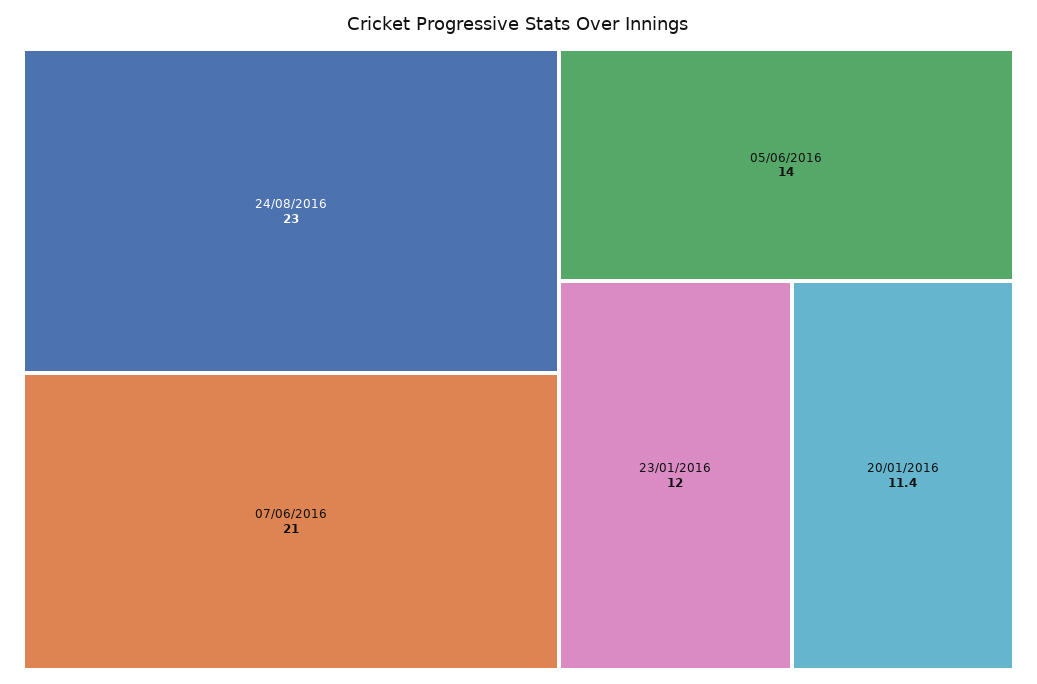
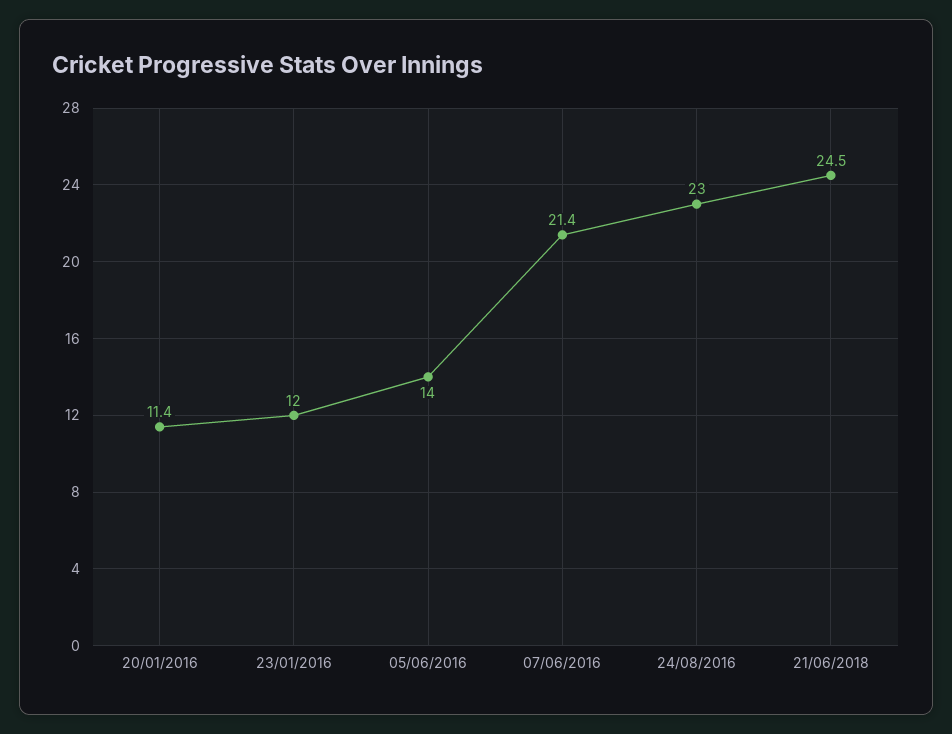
07/06/2016: 21 -> 21.4
21/06/2018: none -> 24.5

